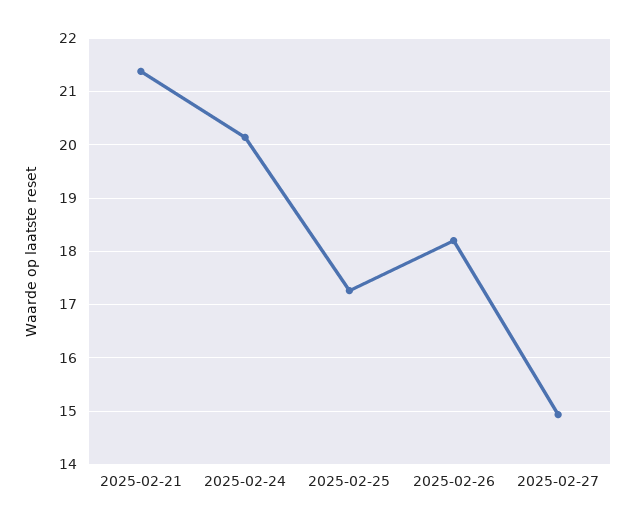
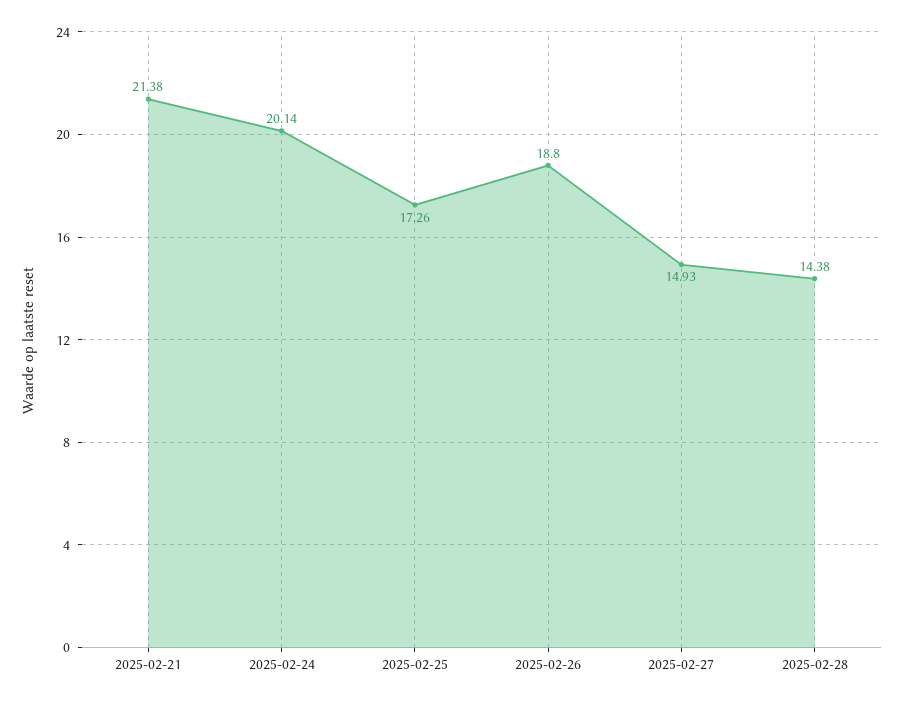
2025-02-26: 18.2 -> 18.8
2025-02-28: none -> 14.38

